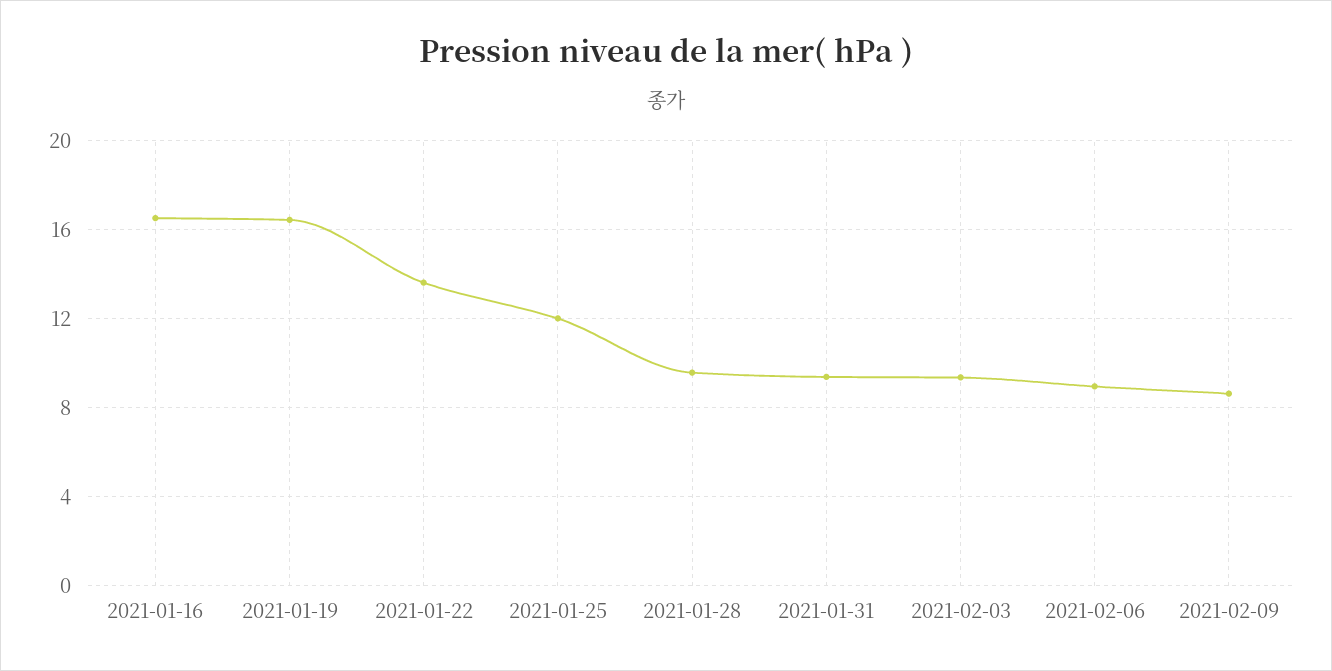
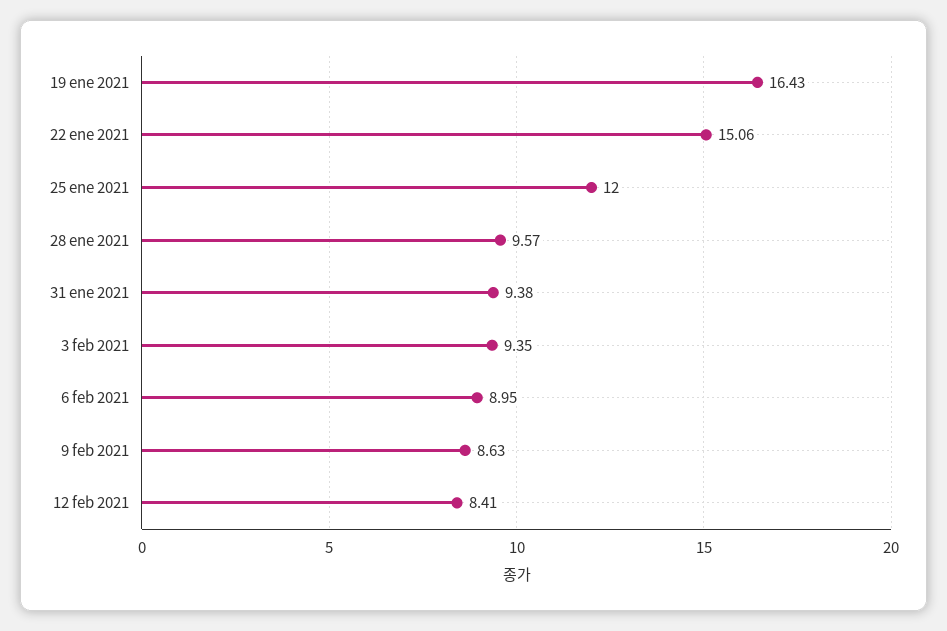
2021-01-16: 16.5 -> none
2021-01-22: 13.5 -> 15.06
12 feb 2021: none -> 8.41

